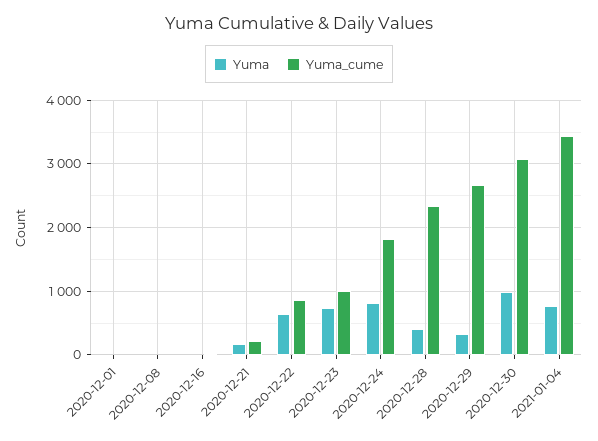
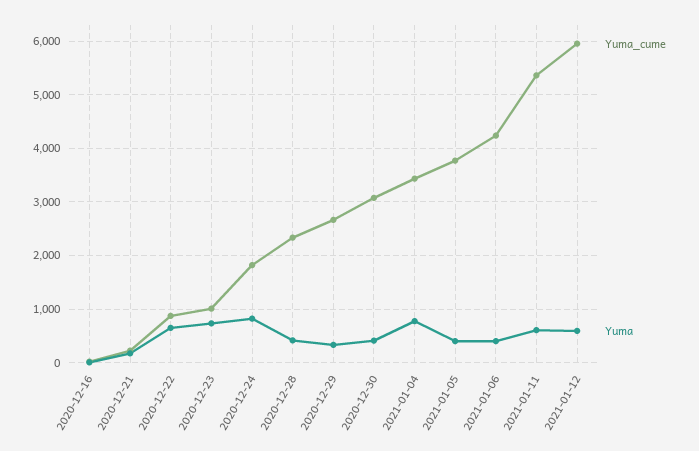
Yuma, 2020-12-01: 0 -> none
Yuma_cume, 2020-12-01: 0 -> none
Yuma, 2020-12-08: 0 -> none
Yuma_cume, 2020-12-08: 0 -> none
Yuma, 2020-12-30: 1000 -> 400
Yuma_cume, 2021-01-05: none -> 3800
Yuma, 2021-01-05: none -> 400
Yuma_cume, 2021-01-06: none -> 4200
Yuma, 2021-01-06: none -> 400
Yuma_cume, 2021-01-11: none -> 5400
Yuma, 2021-01-11: none -> 600
Yuma_cume, 2021-01-12: none -> 6000
Yuma, 2021-01-12: none -> 600

